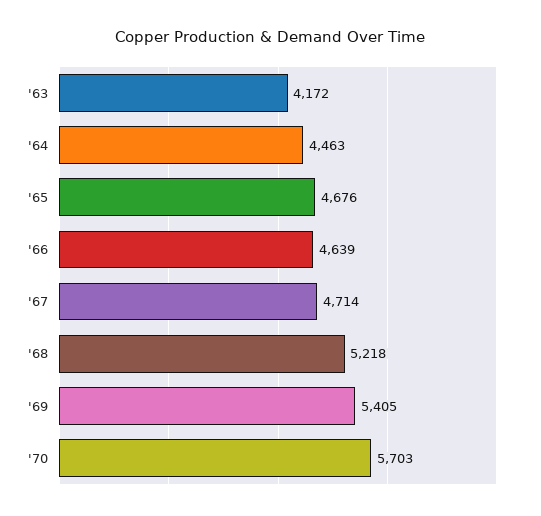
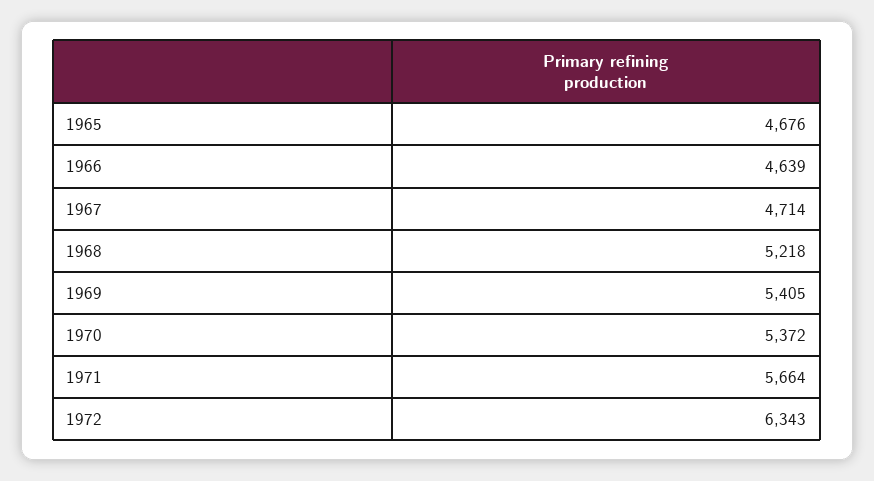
'63: 4172 -> none
'64: 4463 -> none
'70: 5703 -> 5372
1971: none -> 5664
1972: none -> 6343

